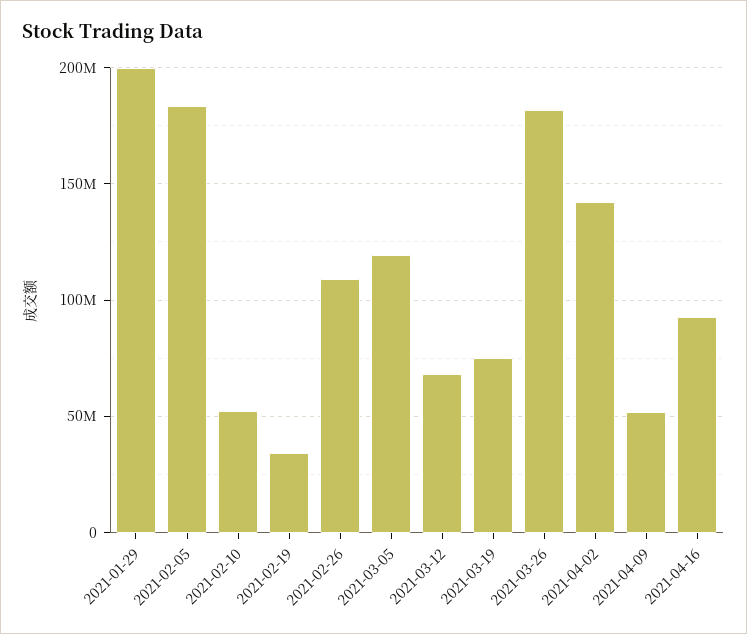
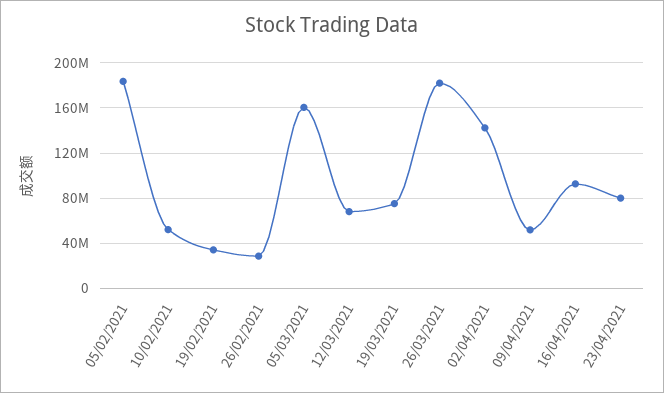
2021-01-29: 200000000 -> none
2021-02-26: 110000000 -> 30000000
2021-03-05: 120000000 -> 160000000
23/04/2021: none -> 80000000

